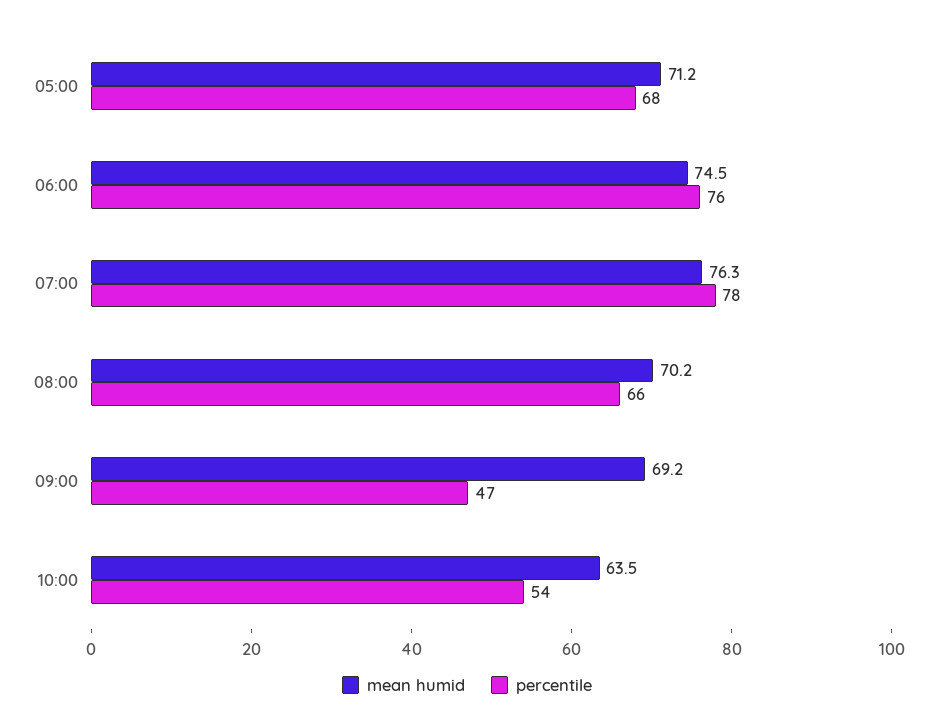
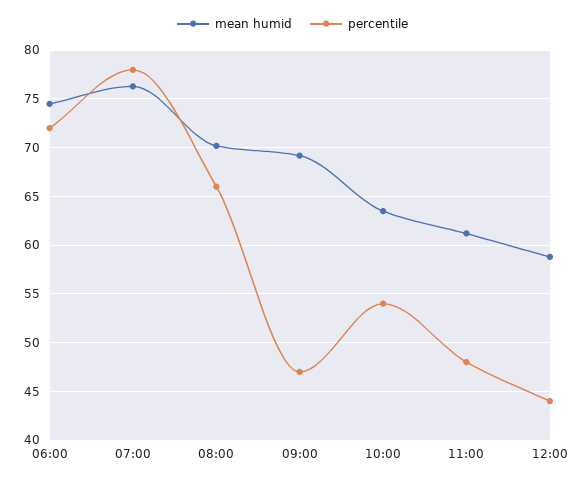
mean humid, 05:00: 71.2 -> none
percentile, 05:00: 68 -> none
percentile, 06:00: 76 -> 72
mean humid, 11:00: none -> 61
percentile, 11:00: none -> 48
mean humid, 12:00: none -> 59
percentile, 12:00: none -> 44

